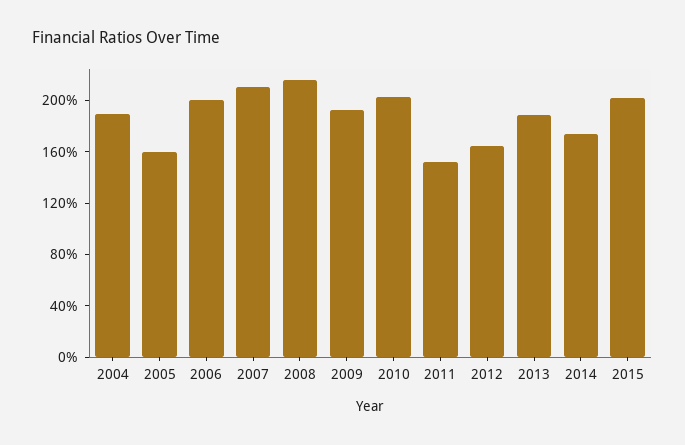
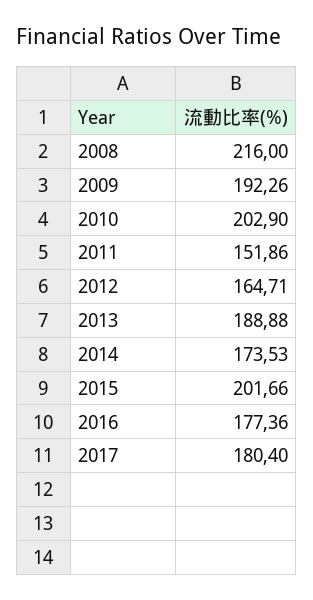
2004: 190 -> none
2005: 160 -> none
2006: 200 -> none
2007: 210 -> none
2016: none -> 177.36
2017: none -> 180.4

